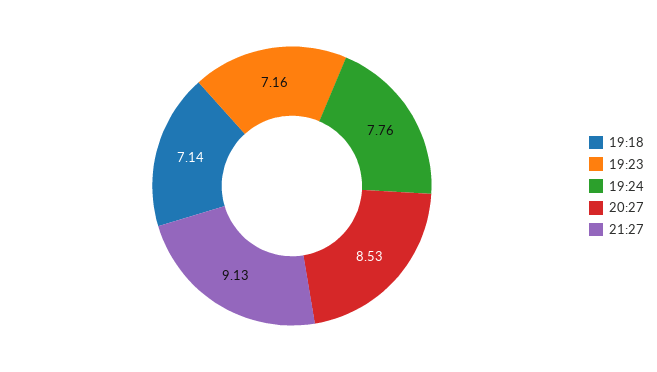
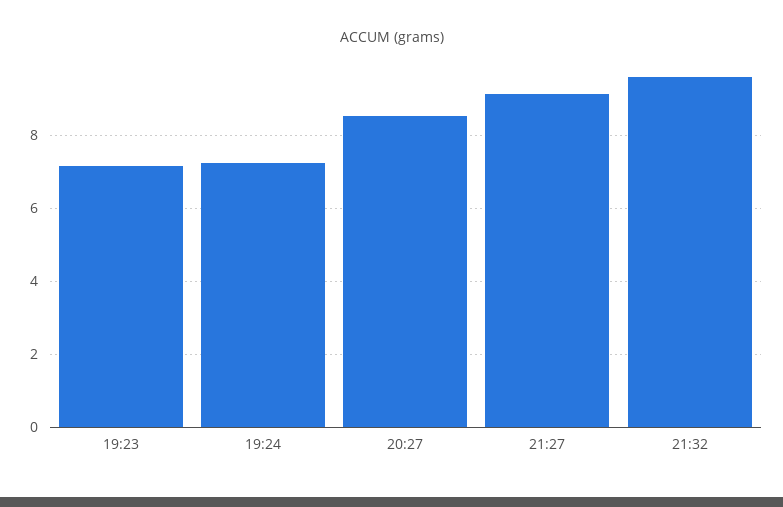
19:18: 7.14 -> none
19:24: 7.76 -> 7.2
21:32: none -> 9.6

